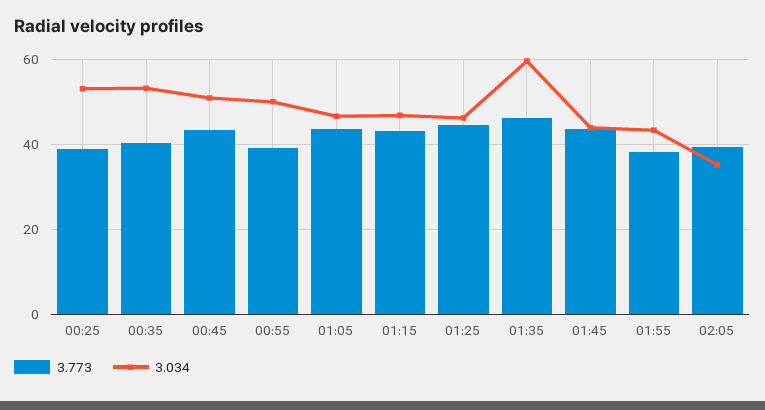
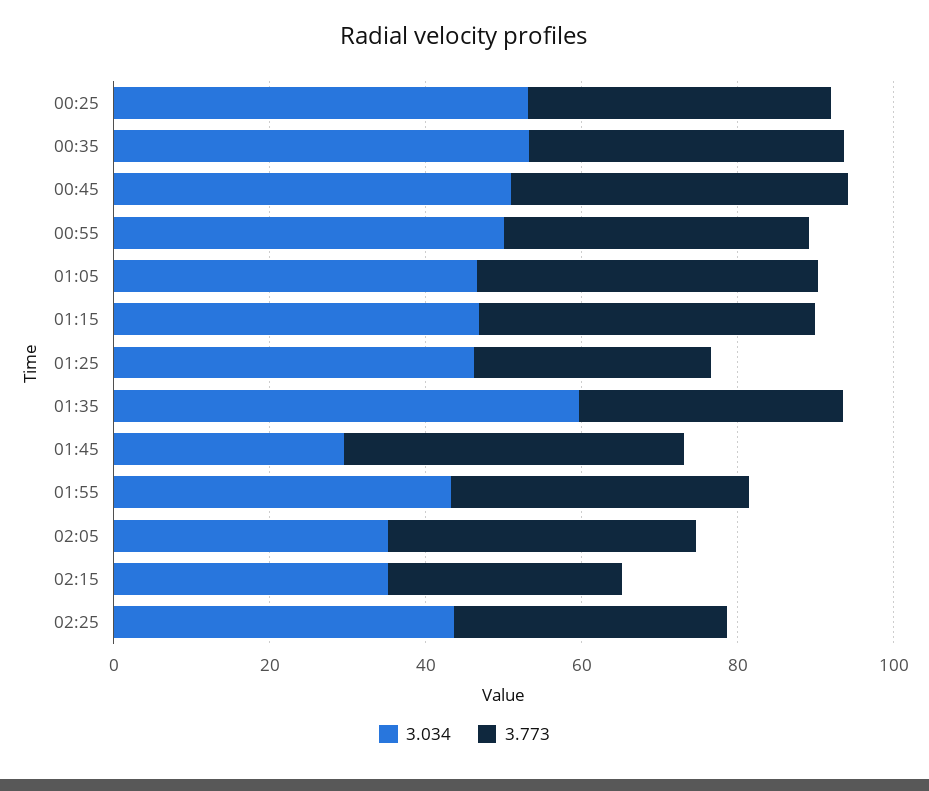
3.773, 01:25: 44 -> 30
3.773, 01:35: 46 -> 35
3.034, 01:45: 44 -> 30
3.034, 02:15: none -> 35
3.773, 02:15: none -> 30
3.034, 02:25: none -> 45
3.773, 02:25: none -> 35

